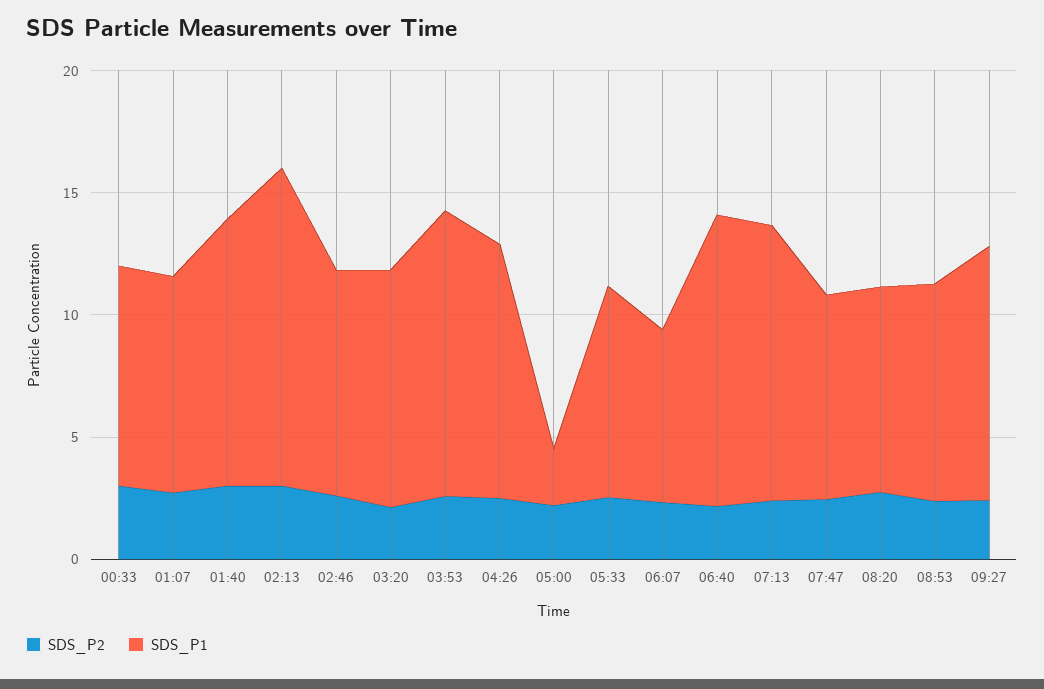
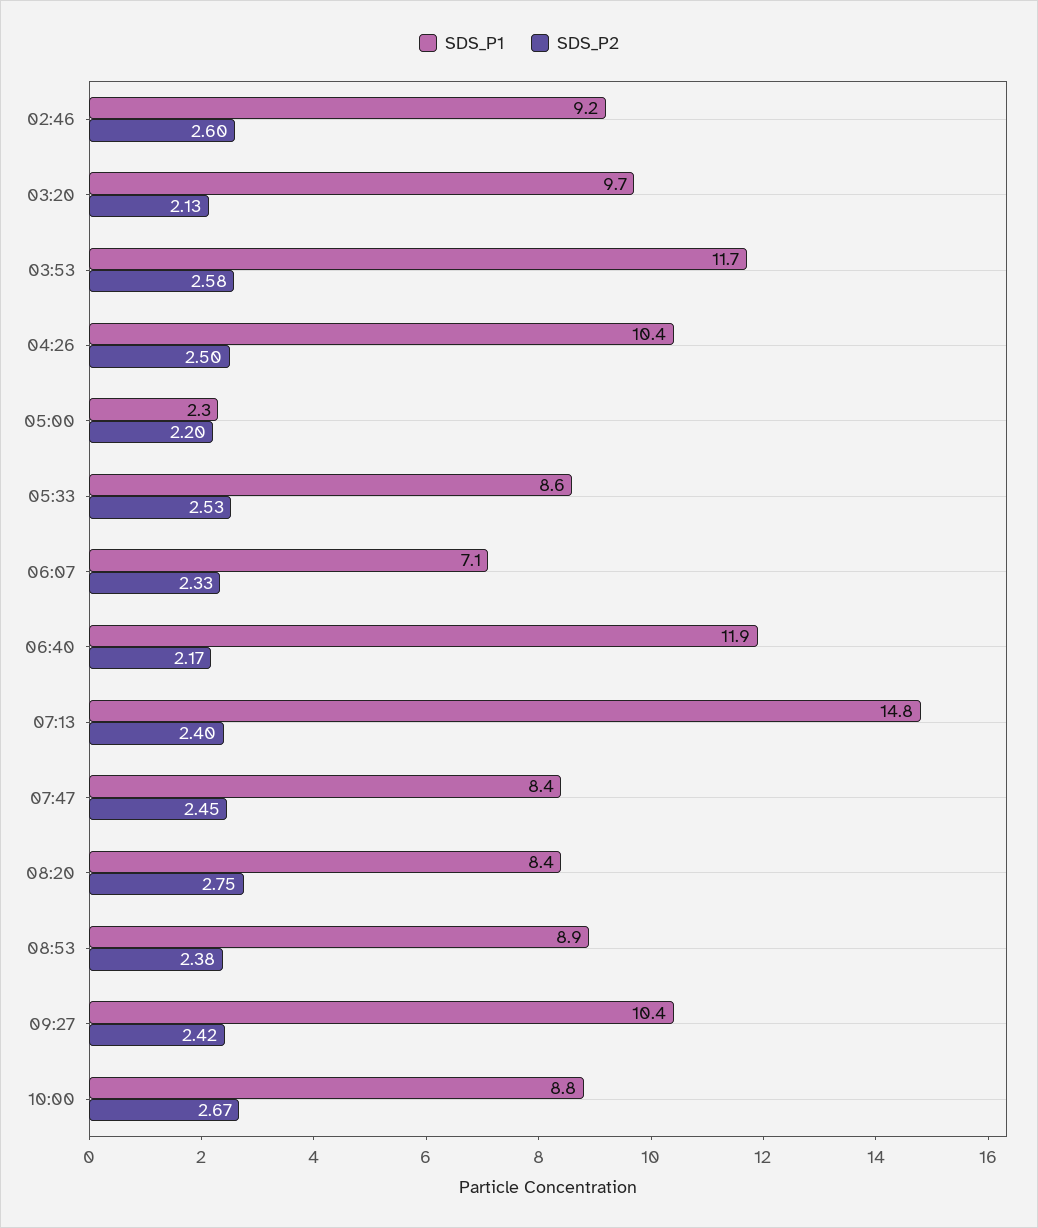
SDS_P2, 00:33: 3 -> none
SDS_P1, 00:33: 9 -> none
SDS_P2, 01:07: 3 -> none
SDS_P1, 01:07: 9 -> none
SDS_P2, 01:40: 3 -> none
SDS_P1, 01:40: 11 -> none
SDS_P2, 02:13: 3 -> none
SDS_P1, 02:13: 13 -> none
SDS_P1, 07:13: 11 -> 14.8
SDS_P1, 10:00: none -> 8.8
SDS_P2, 10:00: none -> 2.67

